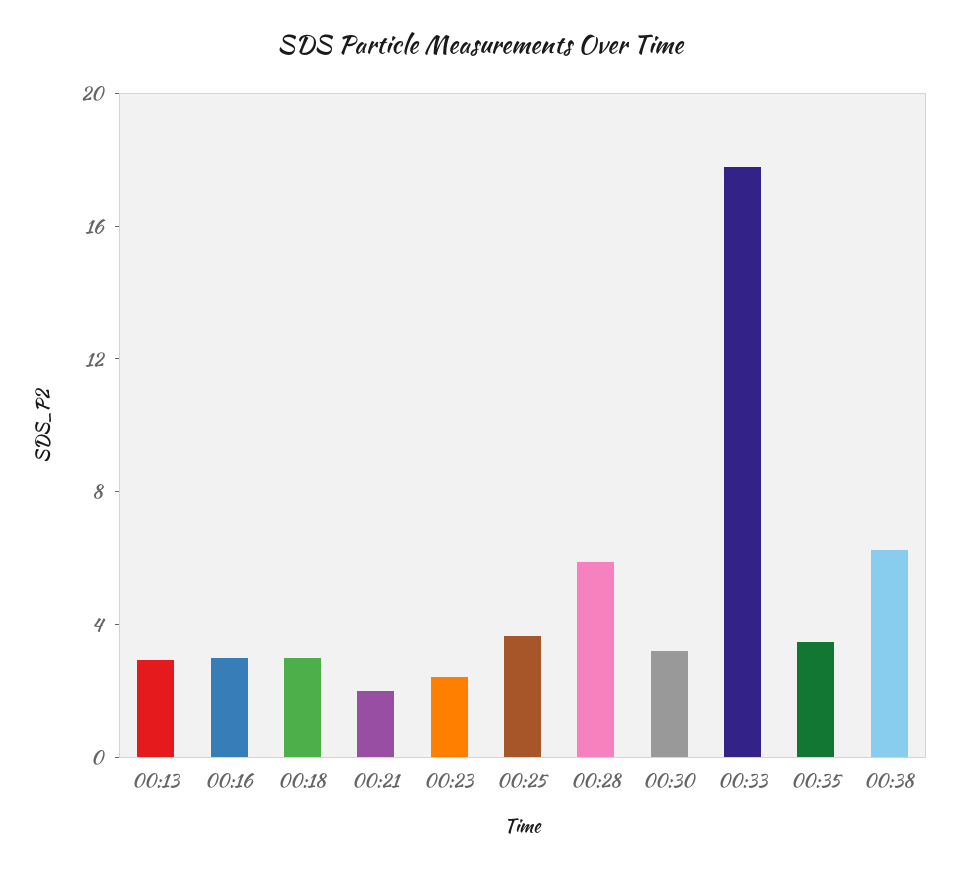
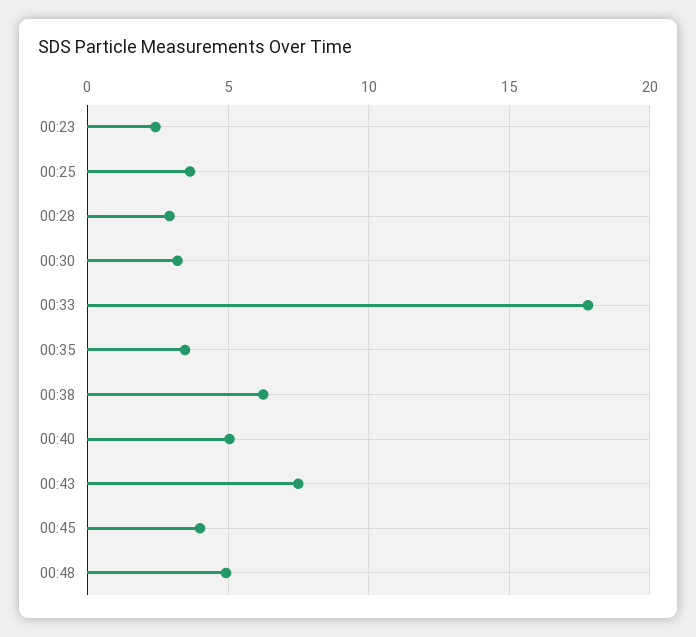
00:13: 3 -> none
00:16: 3 -> none
00:18: 3 -> none
00:21: 2 -> none
00:28: 6 -> 3
00:40: none -> 5
00:43: none -> 7.5
00:45: none -> 4
00:48: none -> 5

